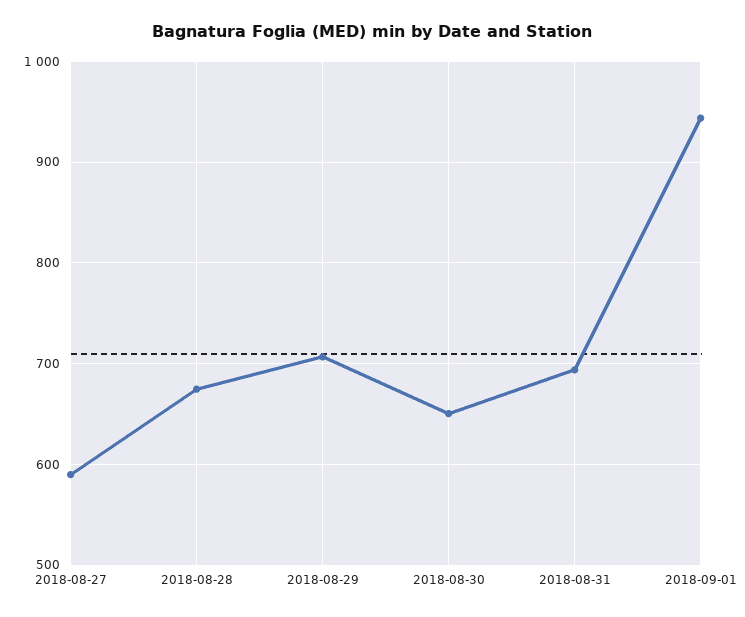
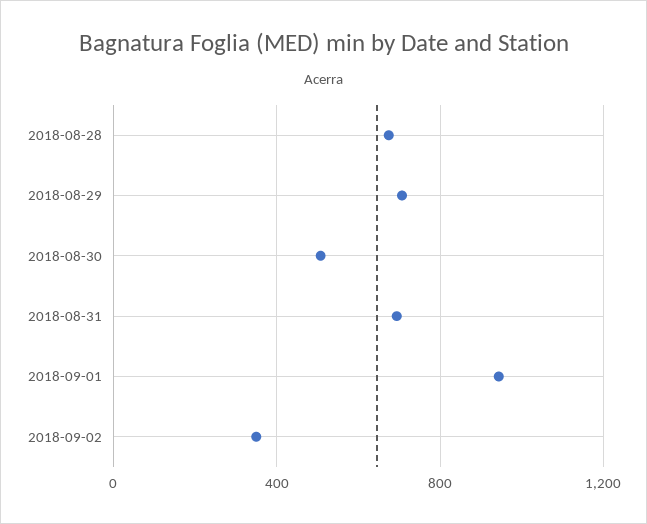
2018-08-27: 590 -> none
2018-08-30: 650 -> 500
2018-09-02: none -> 350

